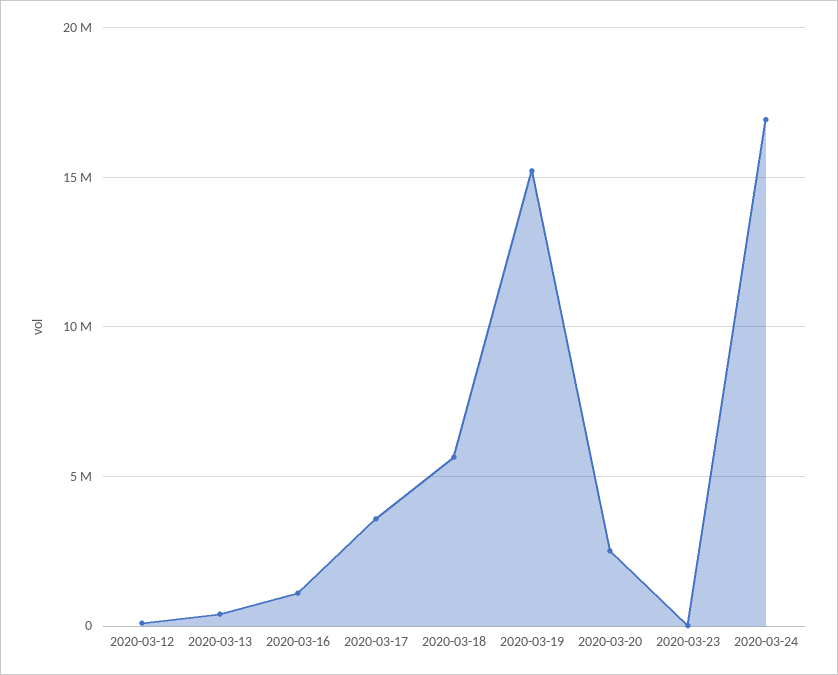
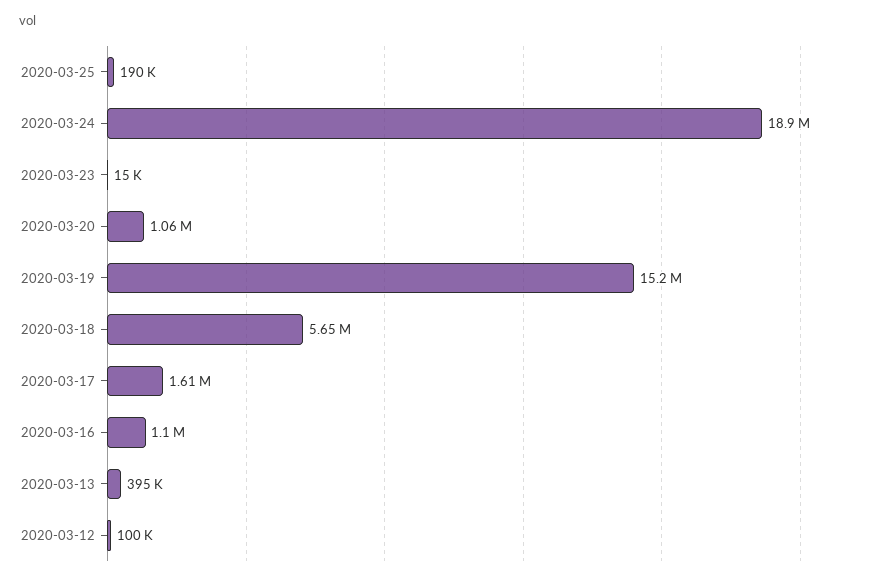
2020-03-17: 3500000 -> 1610000
2020-03-20: 2500000 -> 1060000
2020-03-24: 17000000 -> 18900000
2020-03-25: none -> 190000

